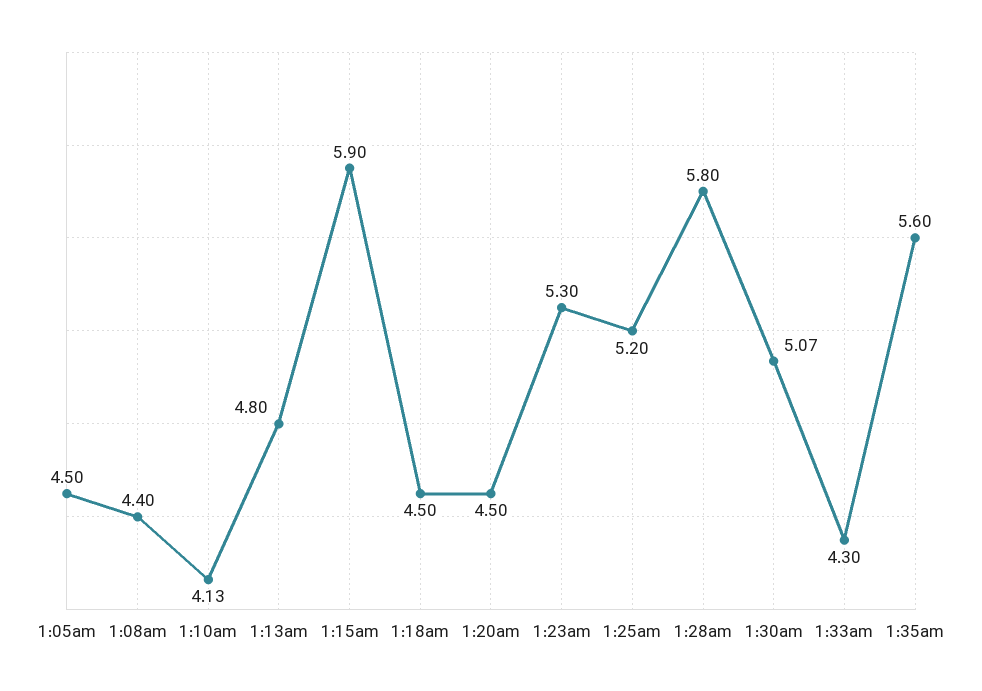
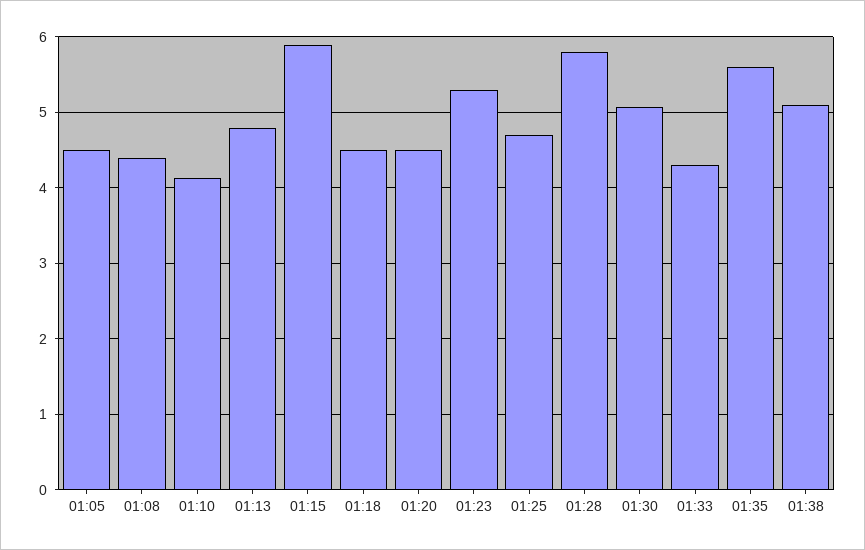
1:25am: 5.2 -> 4.7
01:38: none -> 5.1

